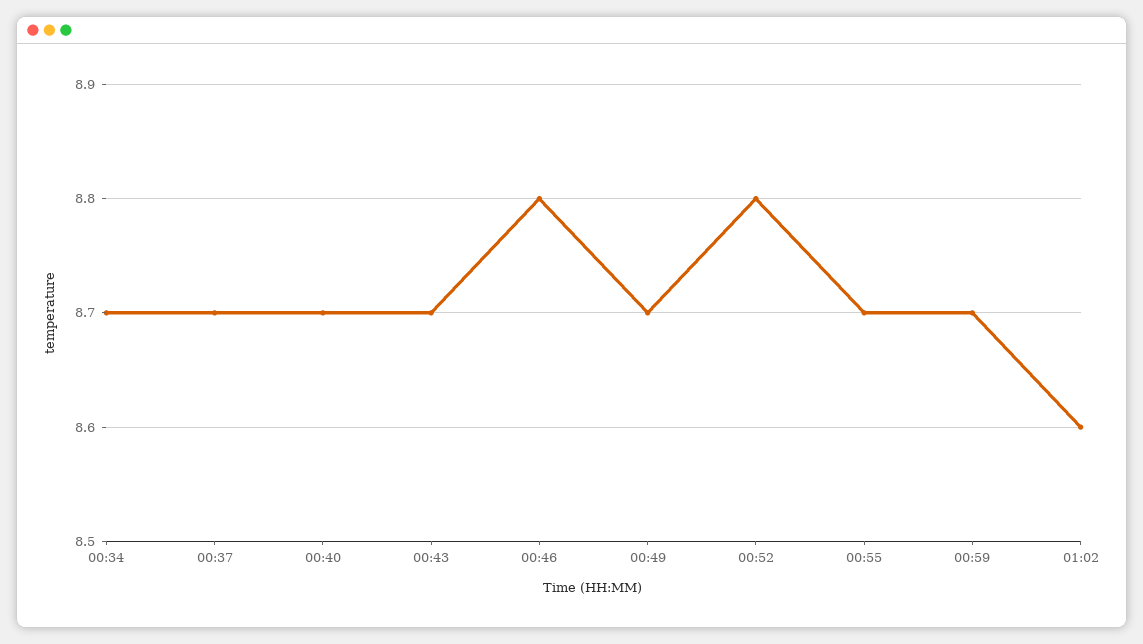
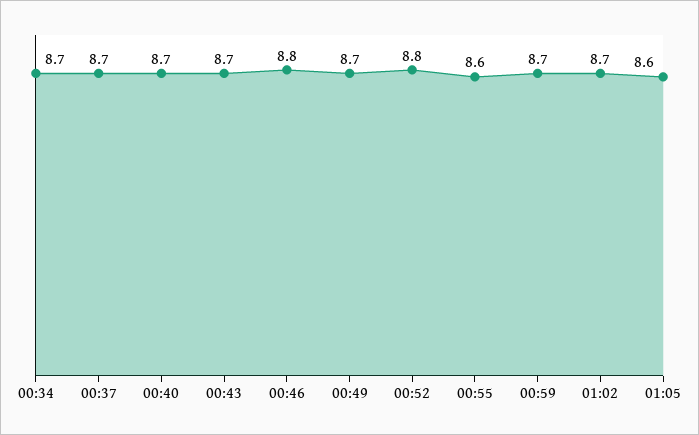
00:55: 8.7 -> 8.6
01:02: 8.6 -> 8.7
01:05: none -> 8.6

